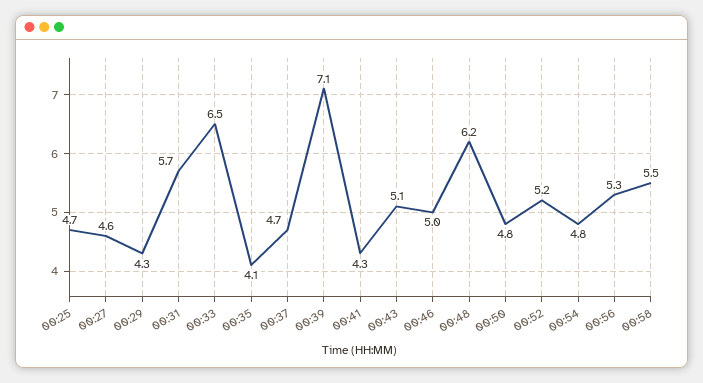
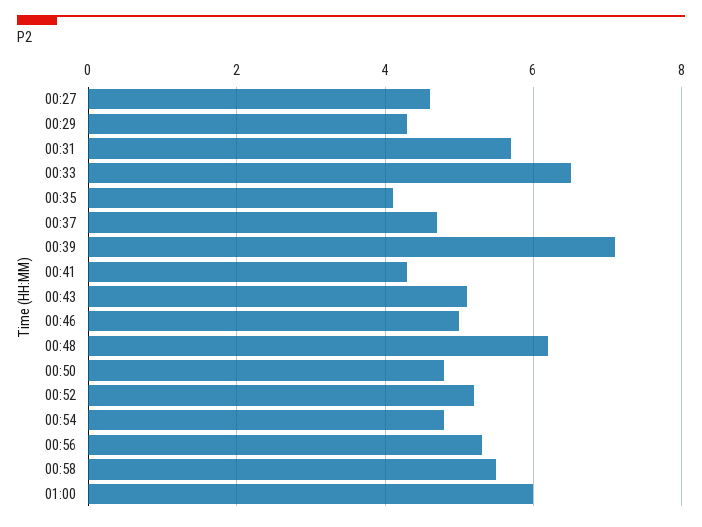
00:25: 4.7 -> none
01:00: none -> 6

